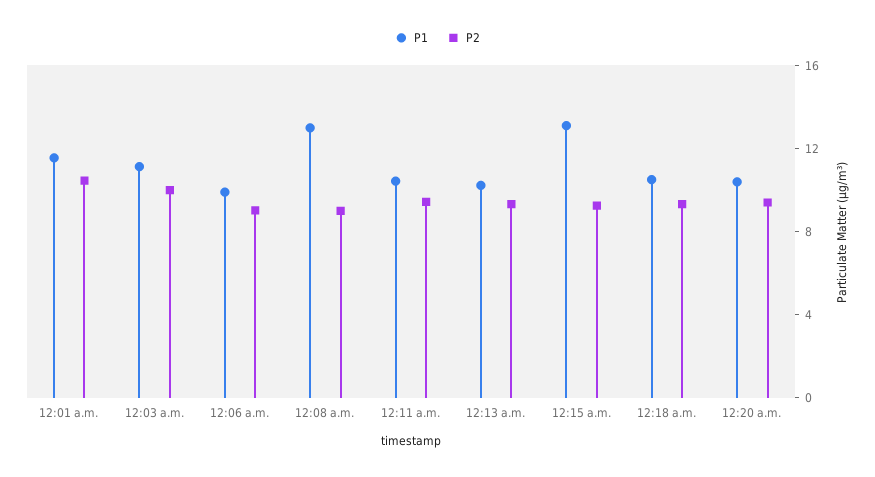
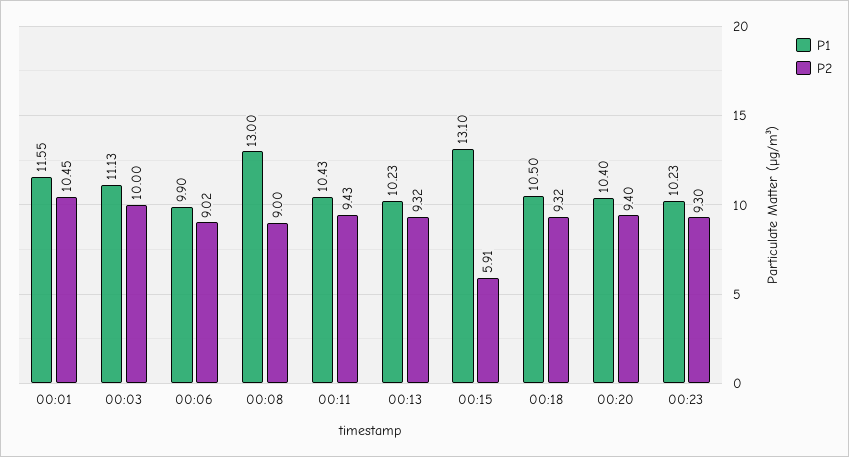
P2, 12:15 a.m.: 9 -> 5.91
P1, 00:23: none -> 10.23
P2, 00:23: none -> 9.3

